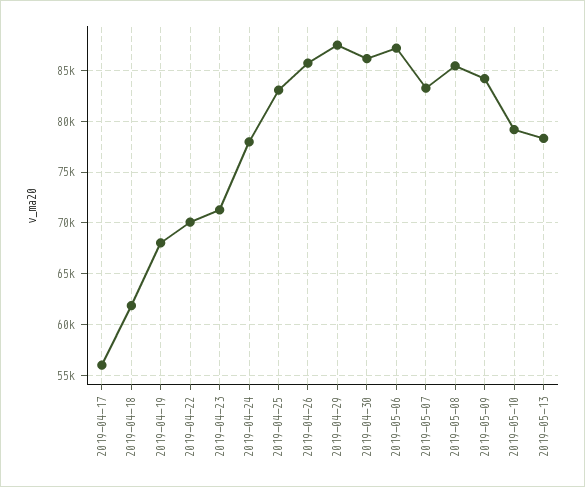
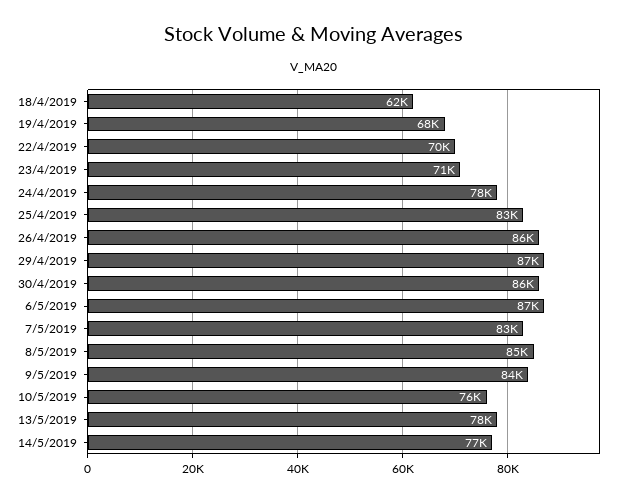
2019-04-17: 56000 -> none
2019-05-10: 79000 -> 76000
14/5/2019: none -> 77000

